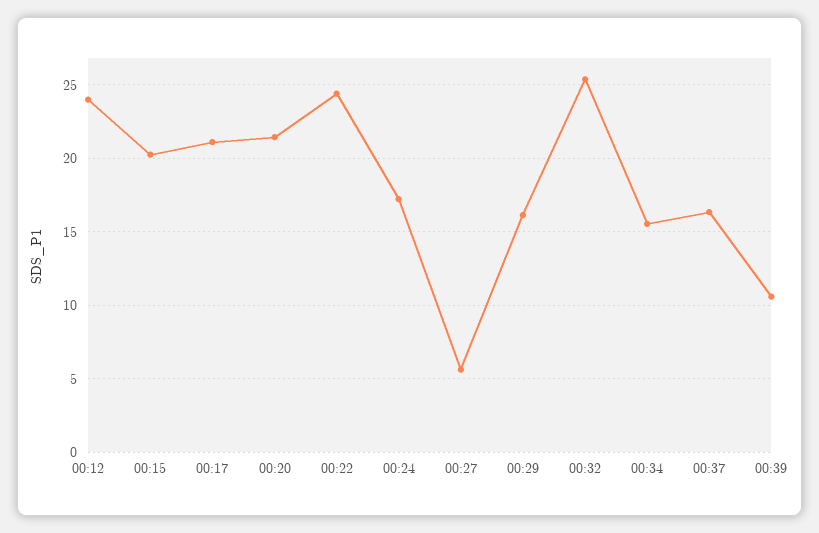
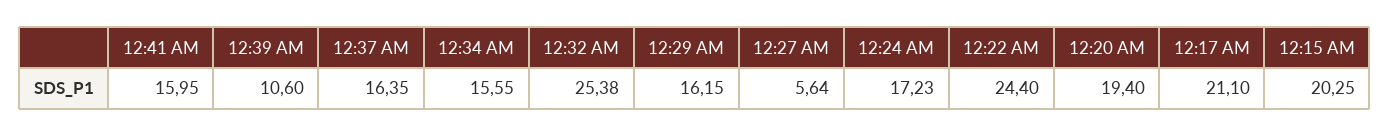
00:12: 24 -> none
00:20: 21.5 -> 19.4
12:41 AM: none -> 15.95

